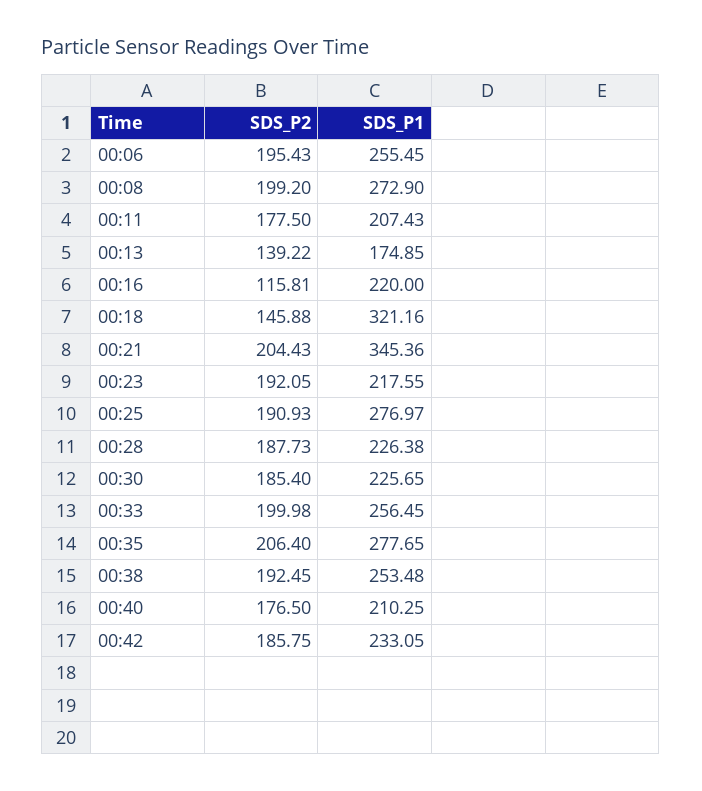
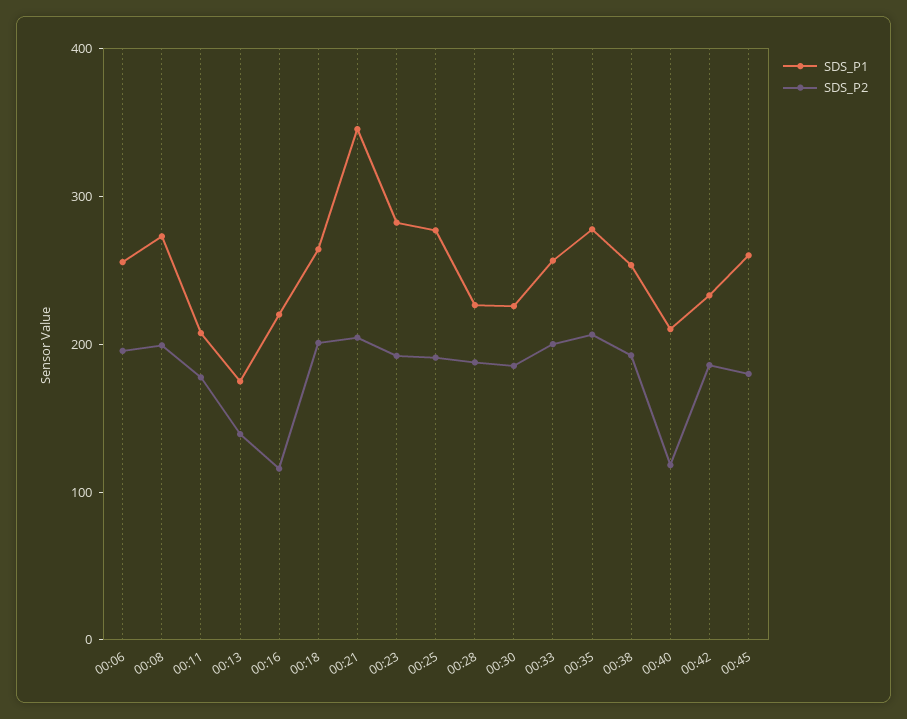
SDS_P2, 00:18: 145.88 -> 200
SDS_P1, 00:18: 321.16 -> 260
SDS_P1, 00:23: 217.55 -> 280
SDS_P2, 00:40: 176.5 -> 120
SDS_P1, 00:45: none -> 260
SDS_P2, 00:45: none -> 180

